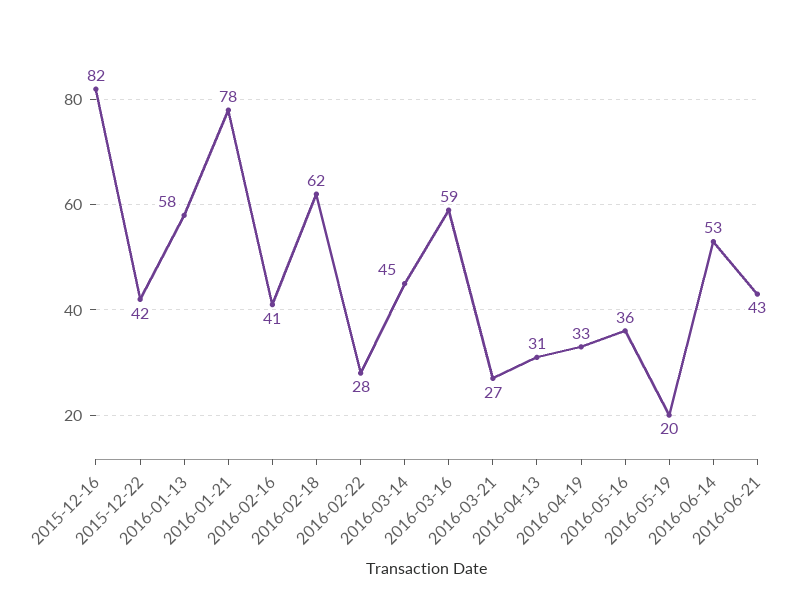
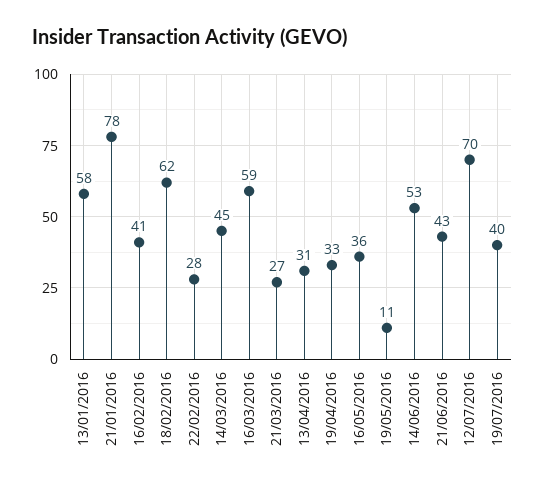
2015-12-16: 82 -> none
2015-12-22: 42 -> none
2016-05-19: 20 -> 11
12/07/2016: none -> 70
19/07/2016: none -> 40

